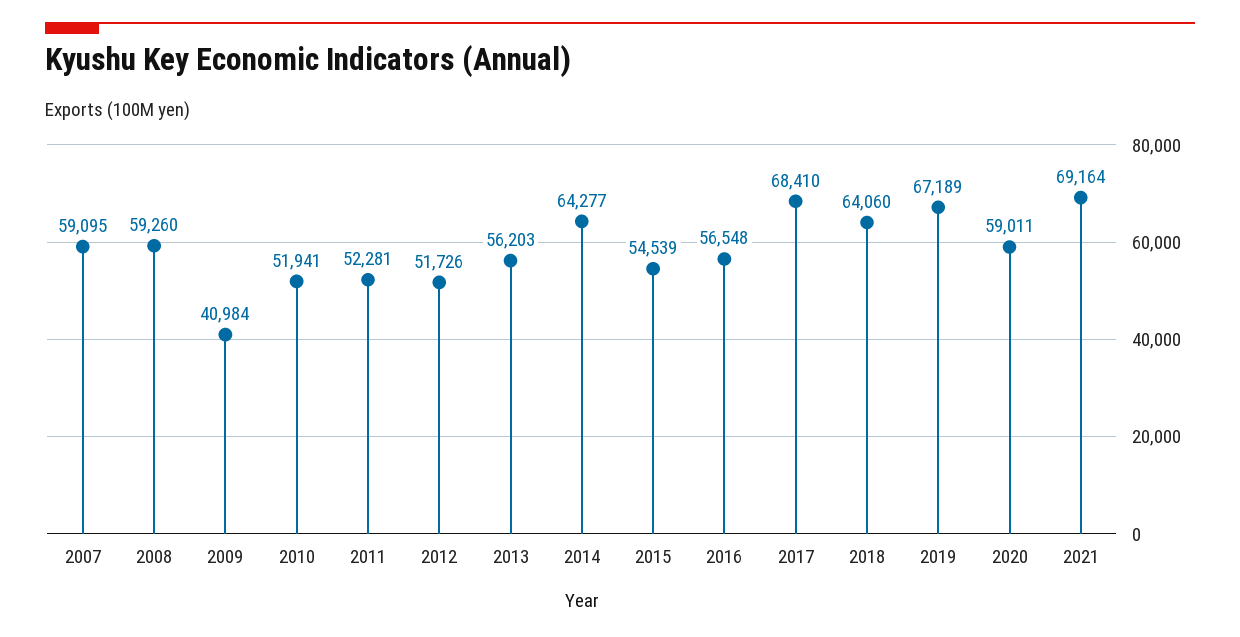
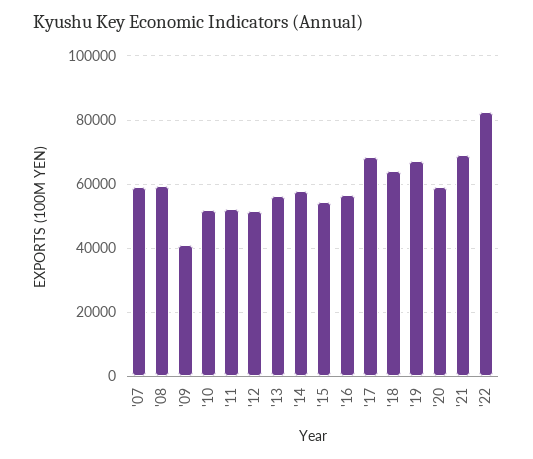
2014: 64277 -> 58000
'22: none -> 82000

